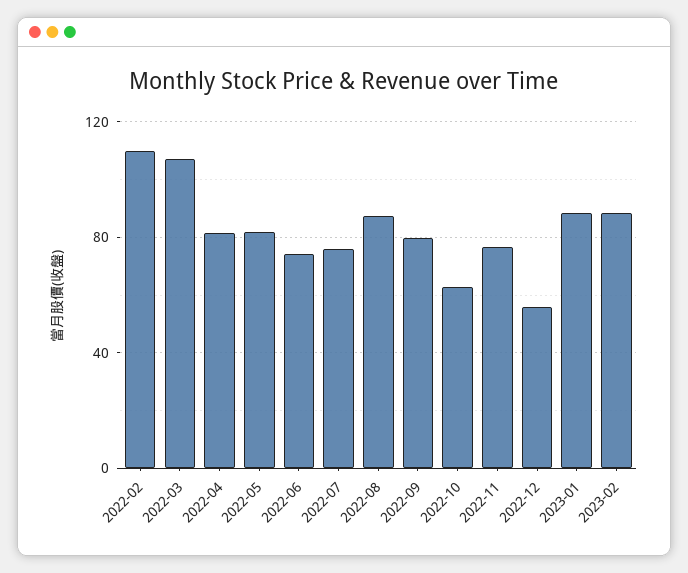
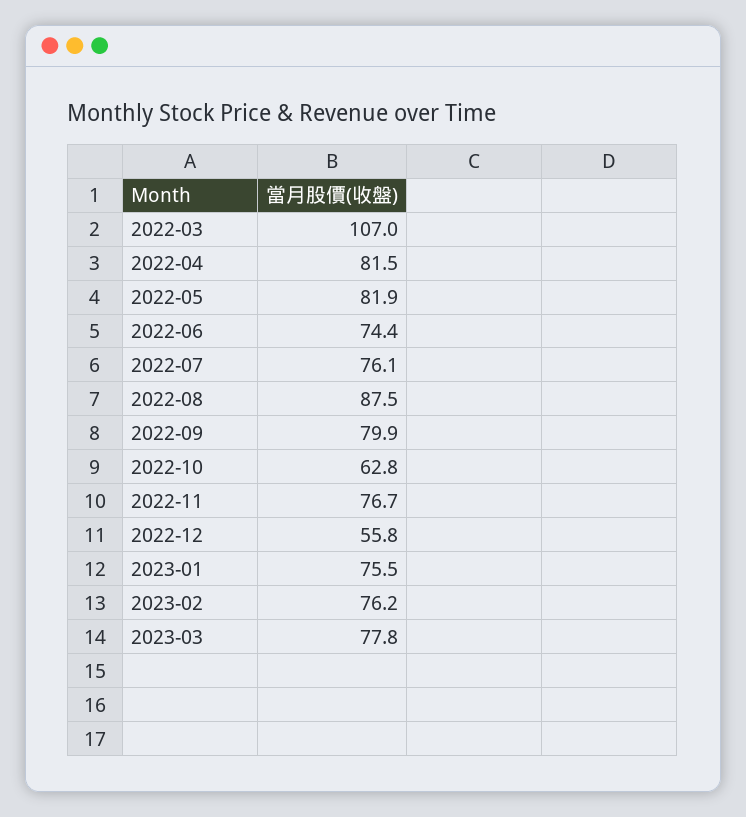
2022-02: 110 -> none
2023-01: 90 -> 75.5
2023-02: 90 -> 76.2
2023-03: none -> 77.8

